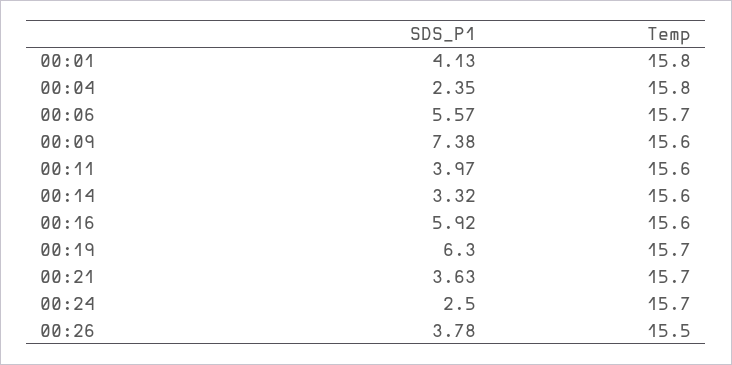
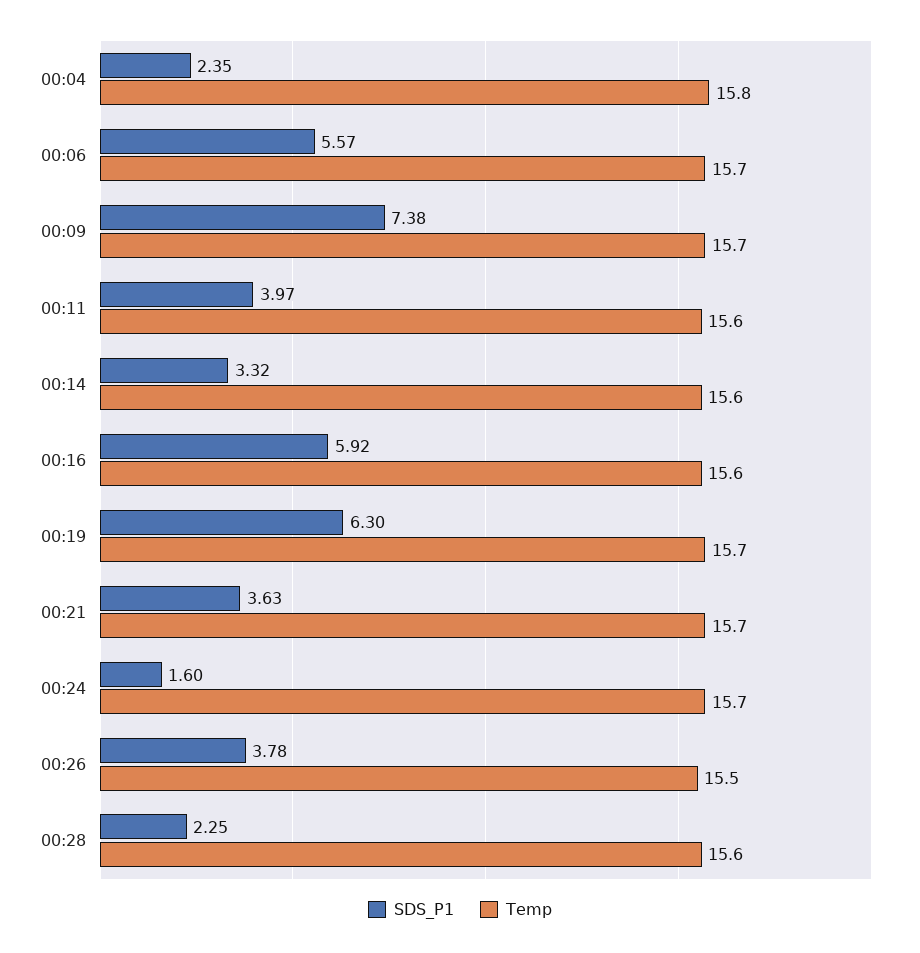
SDS_P1, 00:01: 4.13 -> none
Temp, 00:01: 15.8 -> none
Temp, 00:09: 15.6 -> 15.7
SDS_P1, 00:24: 2.5 -> 1.6
SDS_P1, 00:28: none -> 2.25
Temp, 00:28: none -> 15.6

